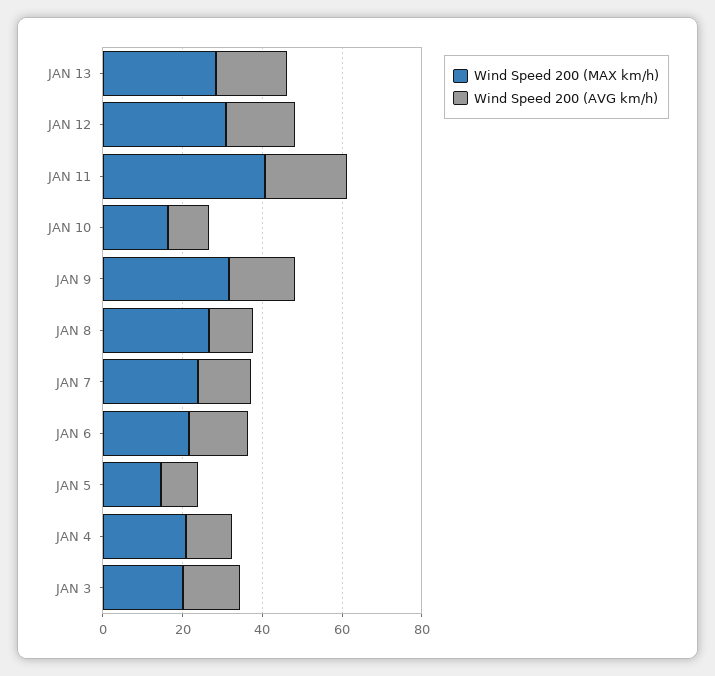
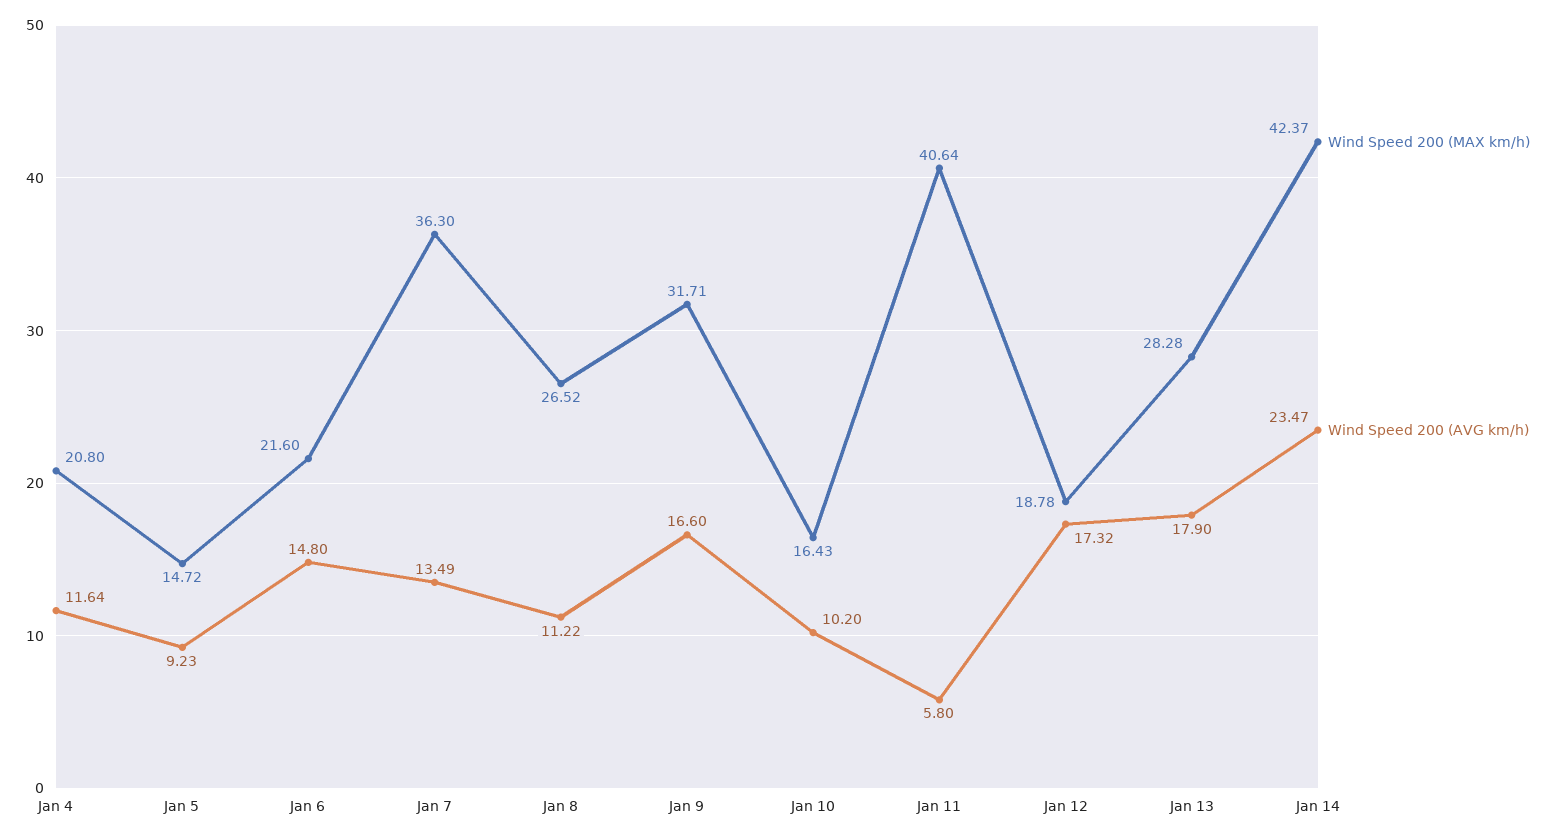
Wind Speed 200 (MAX km/h), JAN 12: 30 -> 18.78
Wind Speed 200 (AVG km/h), JAN 11: 20 -> 5.8
Wind Speed 200 (MAX km/h), JAN 7: 25 -> 36.3
Wind Speed 200 (MAX km/h), JAN 3: 20 -> none
Wind Speed 200 (AVG km/h), JAN 3: 15 -> none
Wind Speed 200 (MAX km/h), Jan 14: none -> 42.37
Wind Speed 200 (AVG km/h), Jan 14: none -> 23.47

